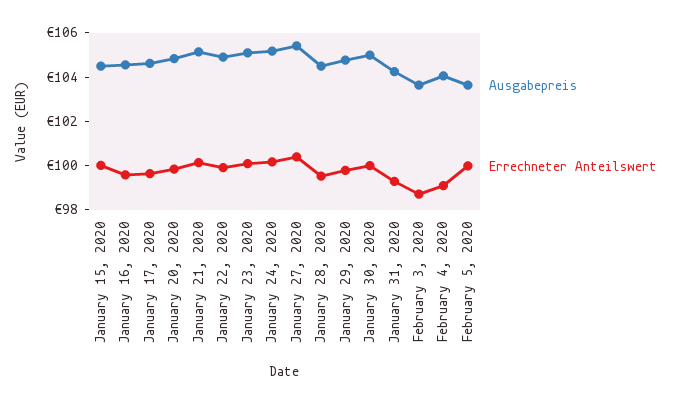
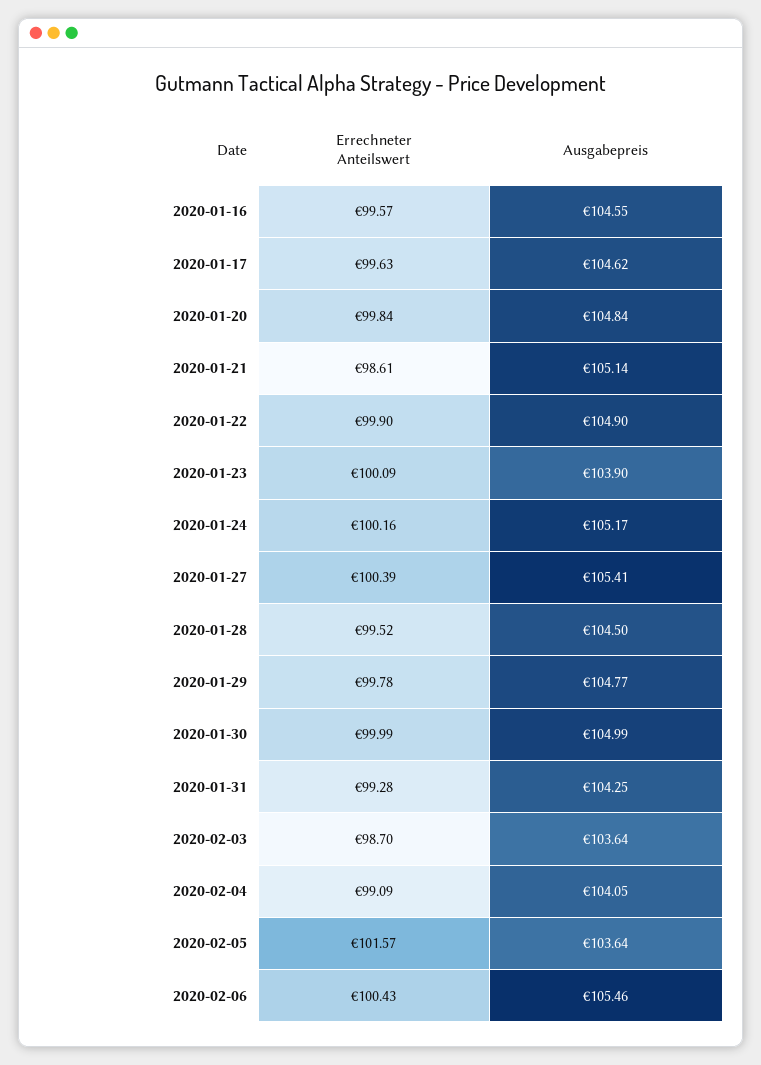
Ausgabepreis, January 15, 2020: 104.5 -> none
Errechneter Anteilswert, January 15, 2020: 100 -> none
Errechneter Anteilswert, January 21, 2020: 100 -> 98.61
Ausgabepreis, January 23, 2020: 105 -> 103.9
Errechneter Anteilswert, February 5, 2020: 100 -> 101.57
Errechneter Anteilswert, 2020-02-06: none -> 100.43
Ausgabepreis, 2020-02-06: none -> 105.46

